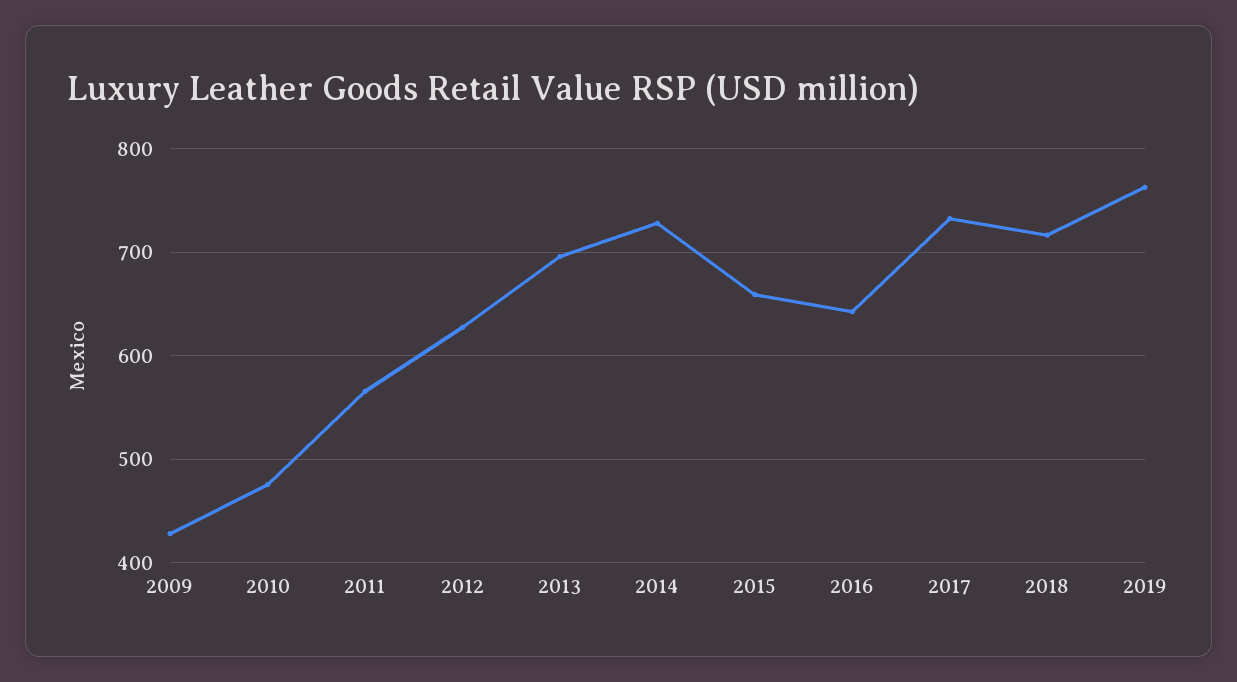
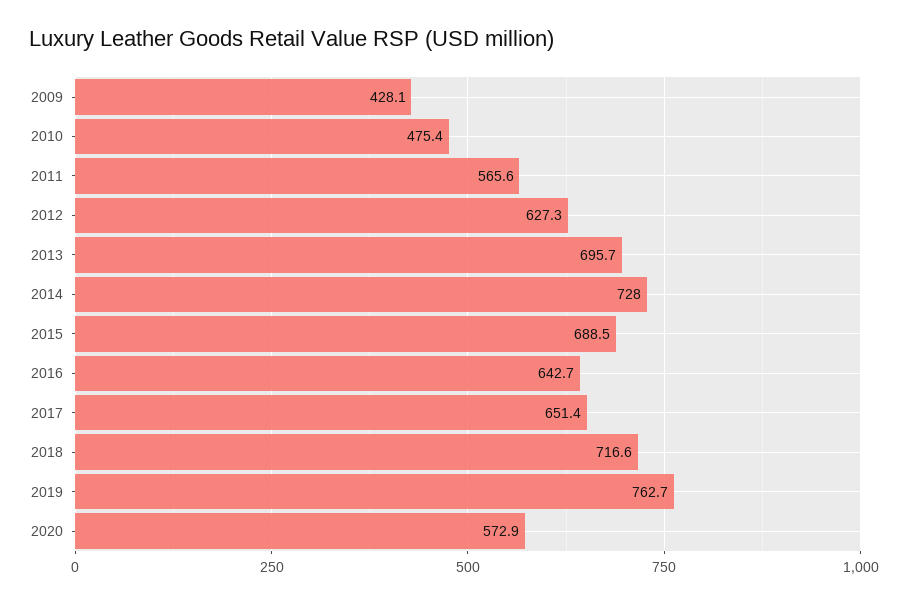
2015: 660 -> 688.5
2017: 730 -> 651.4
2020: none -> 572.9

